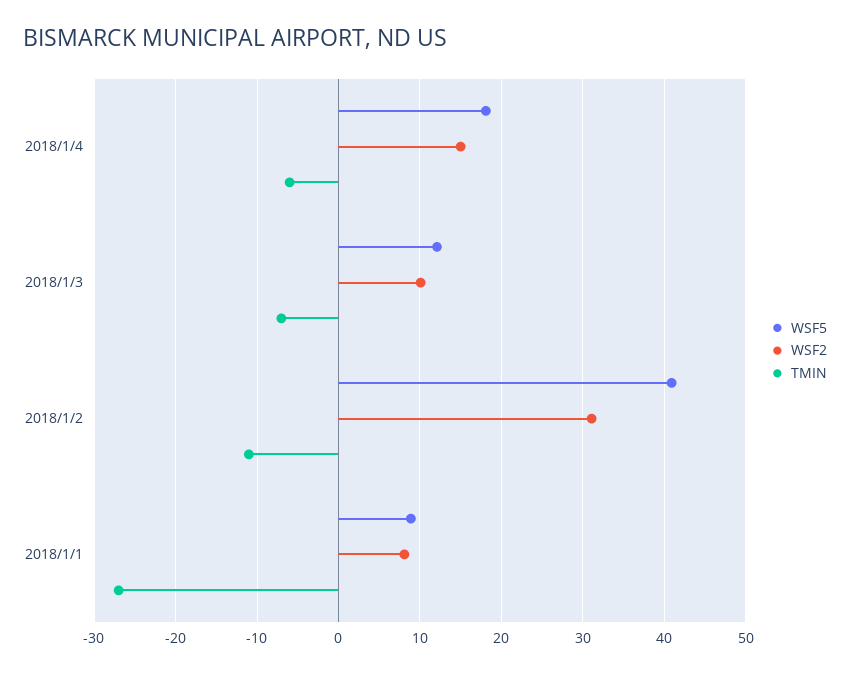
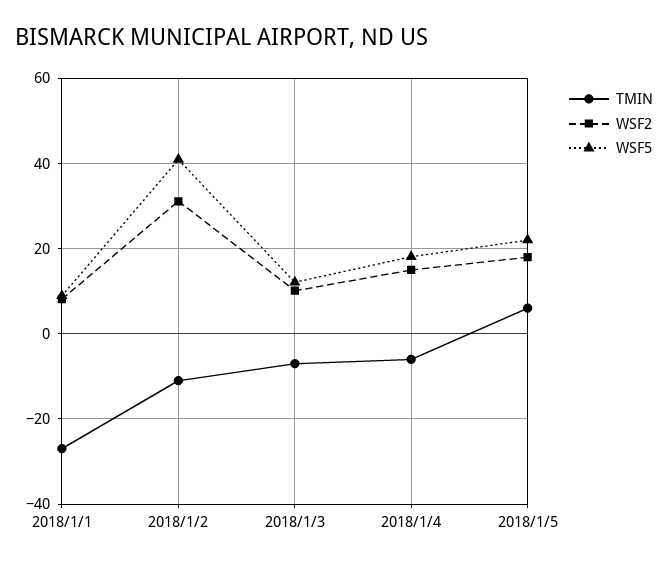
TMIN, 2018/1/5: none -> 6
WSF2, 2018/1/5: none -> 18
WSF5, 2018/1/5: none -> 22

